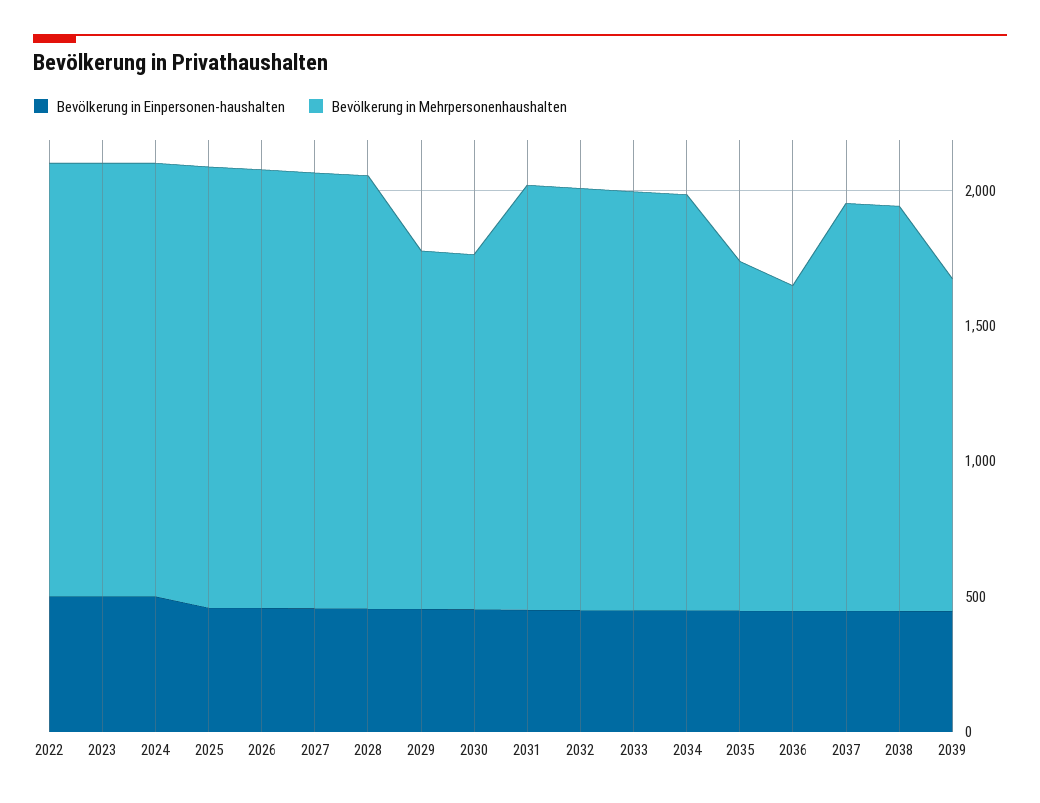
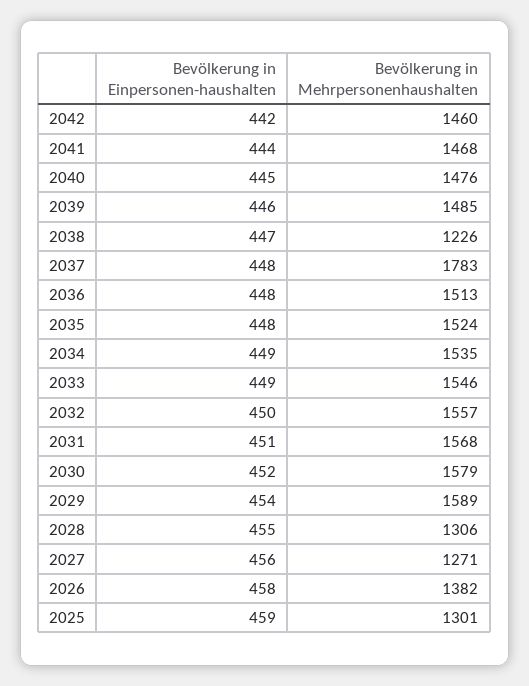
Bevölkerung in Einpersonen-haushalten, 2022: 500 -> none
Bevölkerung in Mehrpersonenhaushalten, 2022: 1600 -> none
Bevölkerung in Einpersonen-haushalten, 2023: 500 -> none
Bevölkerung in Mehrpersonenhaushalten, 2023: 1600 -> none
Bevölkerung in Einpersonen-haushalten, 2024: 500 -> none
Bevölkerung in Mehrpersonenhaushalten, 2024: 1600 -> none
Bevölkerung in Mehrpersonenhaushalten, 2025: 1600 -> 1301
Bevölkerung in Mehrpersonenhaushalten, 2026: 1600 -> 1382
Bevölkerung in Mehrpersonenhaushalten, 2027: 1600 -> 1271
Bevölkerung in Mehrpersonenhaushalten, 2028: 1600 -> 1306
Bevölkerung in Mehrpersonenhaushalten, 2029: 1300 -> 1589
Bevölkerung in Mehrpersonenhaushalten, 2030: 1300 -> 1579
Bevölkerung in Mehrpersonenhaushalten, 2035: 1300 -> 1524
Bevölkerung in Mehrpersonenhaushalten, 2036: 1200 -> 1513
Bevölkerung in Mehrpersonenhaushalten, 2037: 1500 -> 1783
Bevölkerung in Mehrpersonenhaushalten, 2038: 1500 -> 1226
Bevölkerung in Mehrpersonenhaushalten, 2039: 1200 -> 1485
Bevölkerung in Einpersonen-haushalten, 2042: none -> 442
Bevölkerung in Mehrpersonenhaushalten, 2042: none -> 1460
Bevölkerung in Einpersonen-haushalten, 2041: none -> 444
Bevölkerung in Mehrpersonenhaushalten, 2041: none -> 1468
Bevölkerung in Einpersonen-haushalten, 2040: none -> 445
Bevölkerung in Mehrpersonenhaushalten, 2040: none -> 1476

